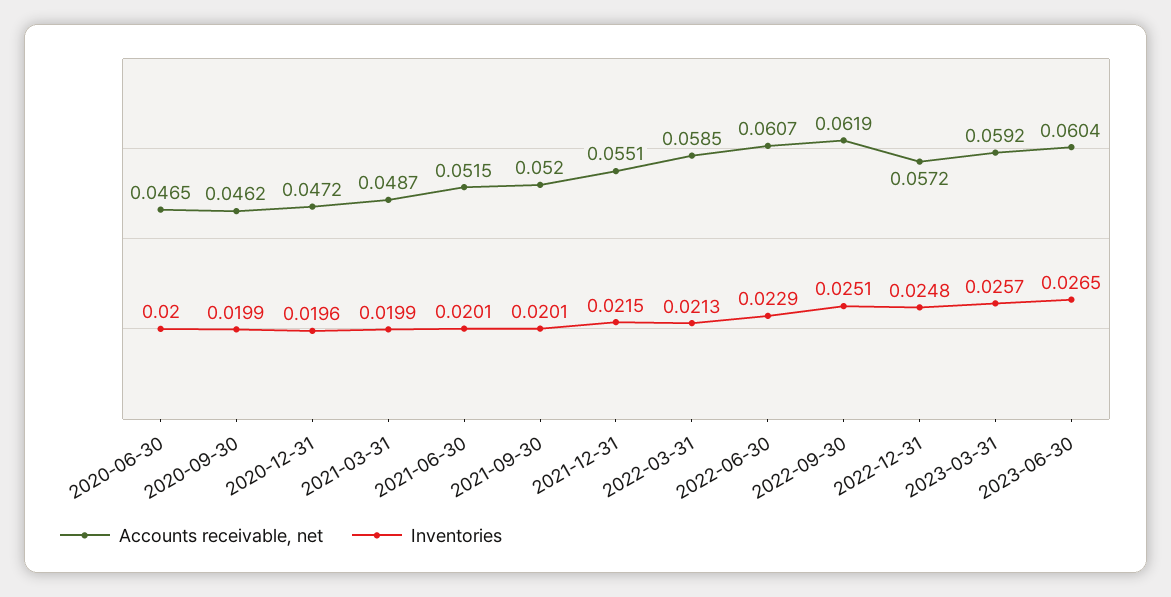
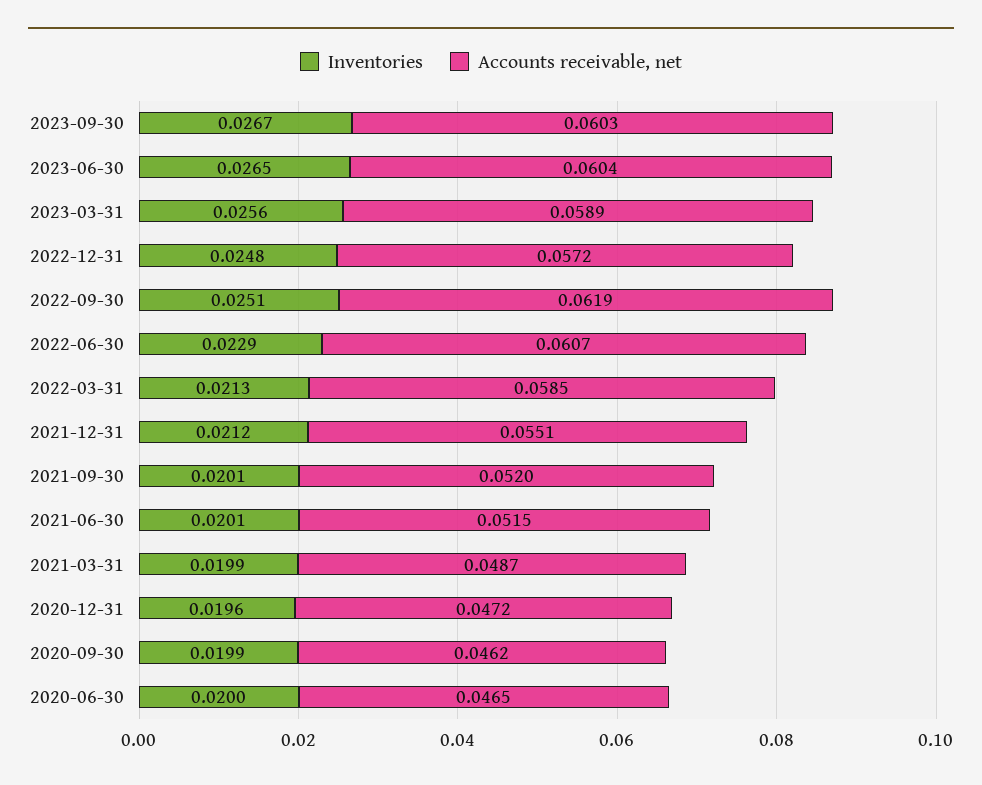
Inventories, 2021-12-31: 0.0215 -> 0.0212
Accounts receivable, net, 2023-03-31: 0.0592 -> 0.0589
Inventories, 2023-03-31: 0.0257 -> 0.0256
Inventories, 2023-09-30: none -> 0.0267
Accounts receivable, net, 2023-09-30: none -> 0.0603

